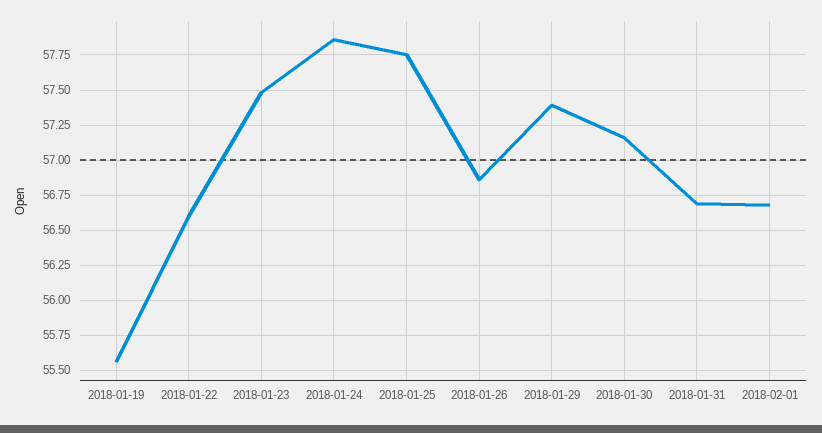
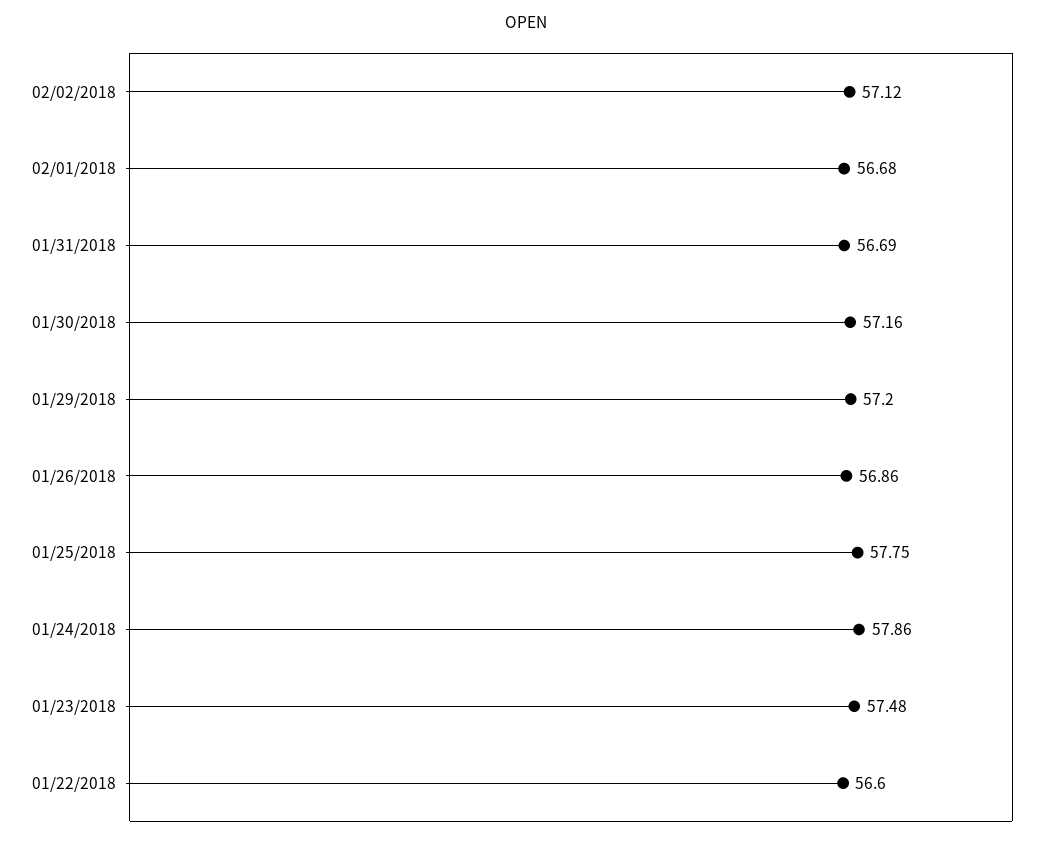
2018-01-19: 55.55 -> none
2018-01-29: 57.4 -> 57.2
02/02/2018: none -> 57.12

